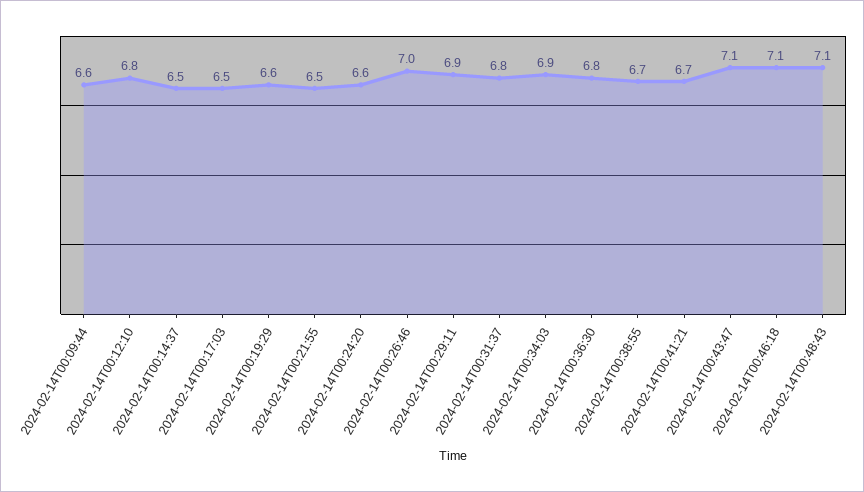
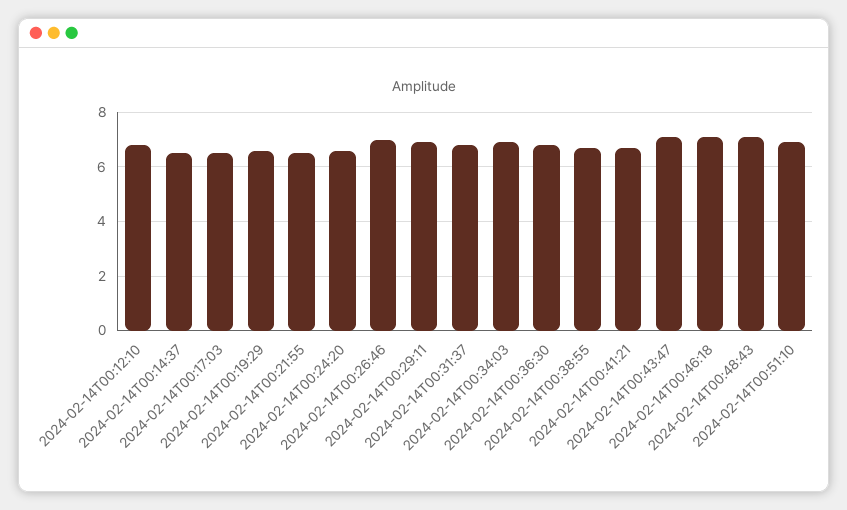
2024-02-14T00:09:44: 6.6 -> none
2024-02-14T00:51:10: none -> 7

